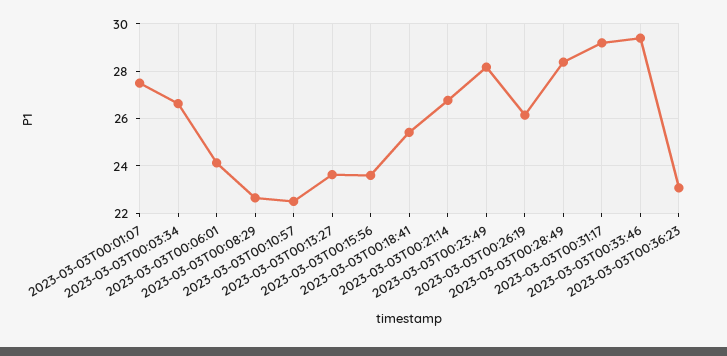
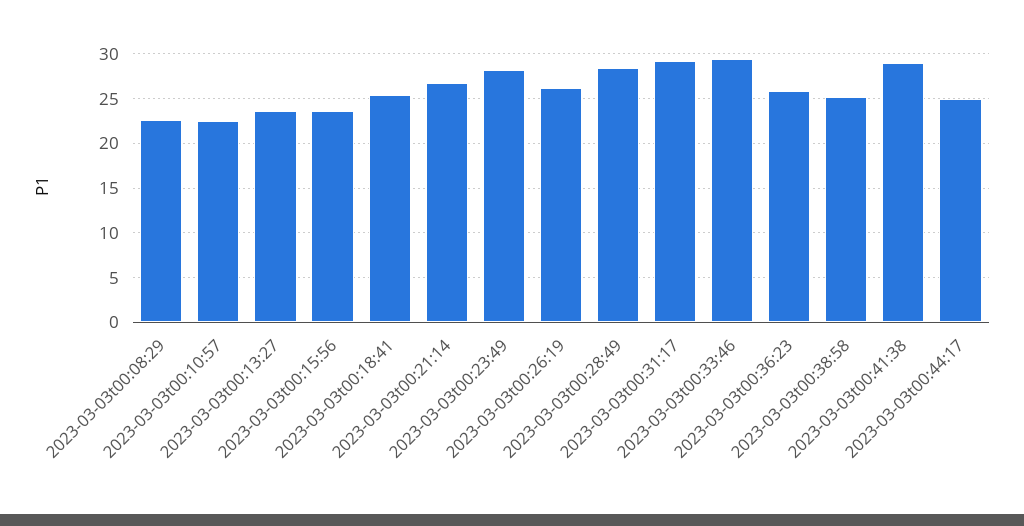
2023-03-03T00:01:07: 27.5 -> none
2023-03-03T00:03:34: 26.5 -> none
2023-03-03T00:06:01: 24 -> none
2023-03-03T00:36:23: 23 -> 26
2023-03-03t00:38:58: none -> 25
2023-03-03t00:41:38: none -> 29
2023-03-03t00:44:17: none -> 25

